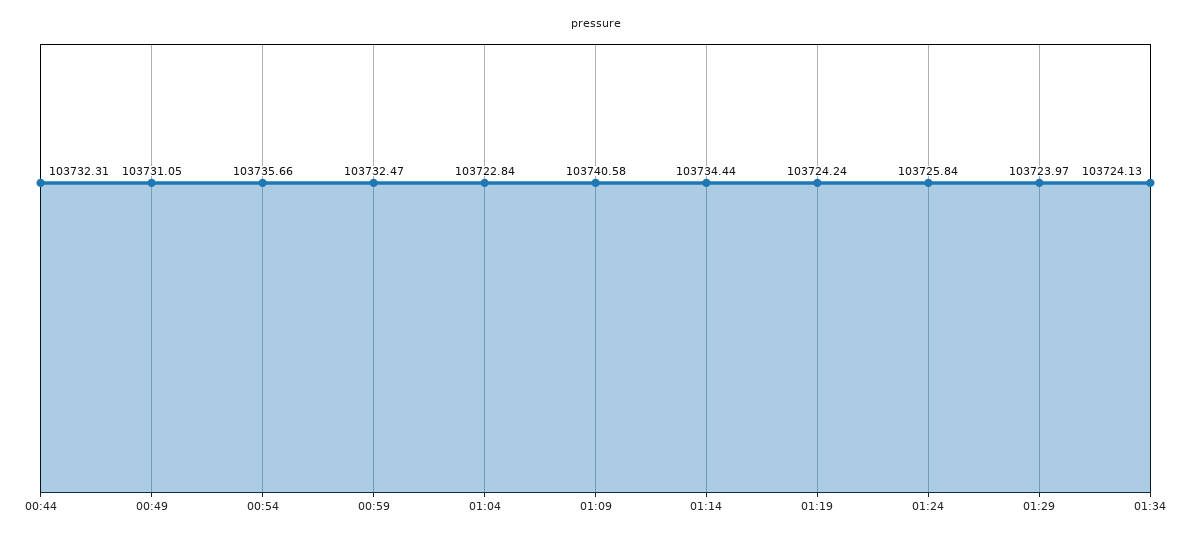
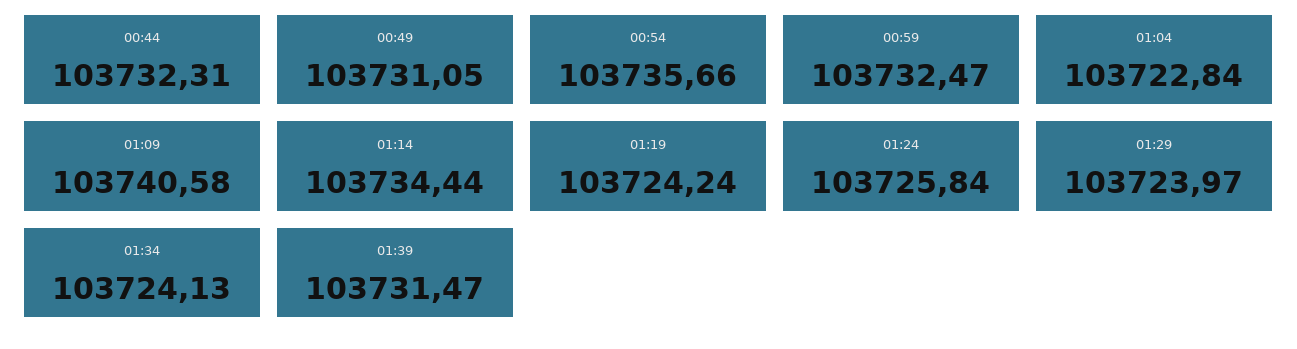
01:39: none -> 103731.47

